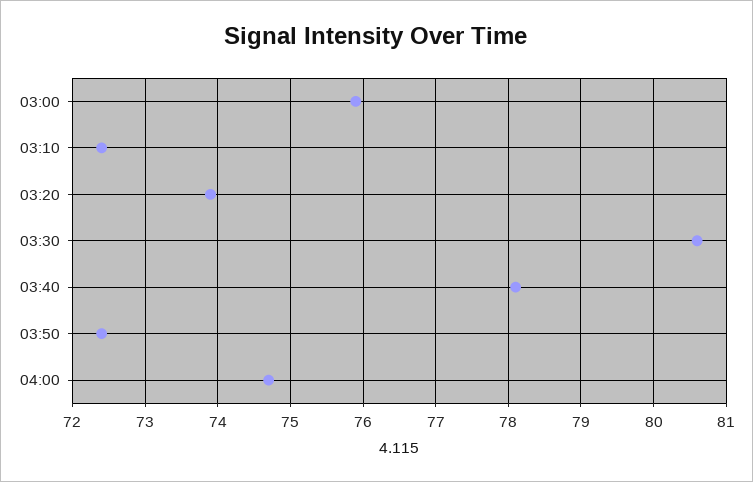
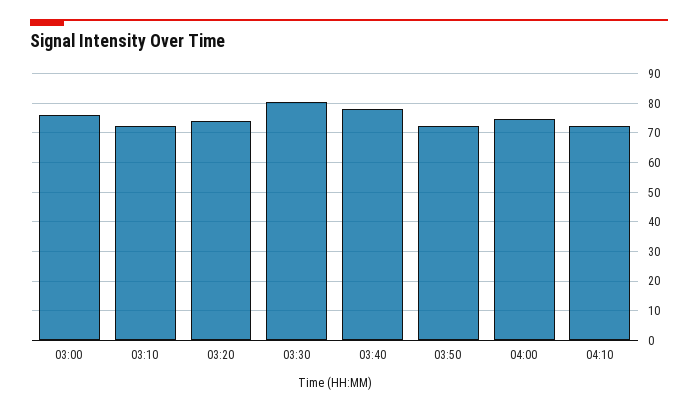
04:10: none -> 72.5

